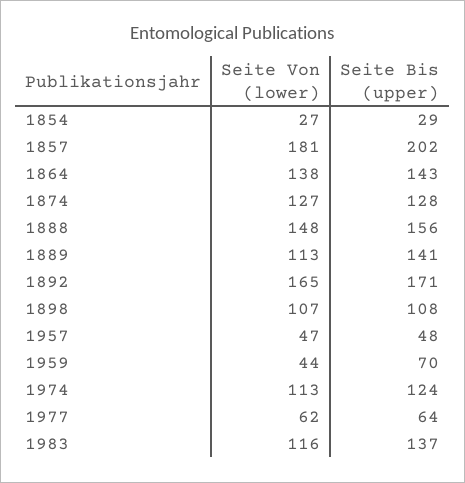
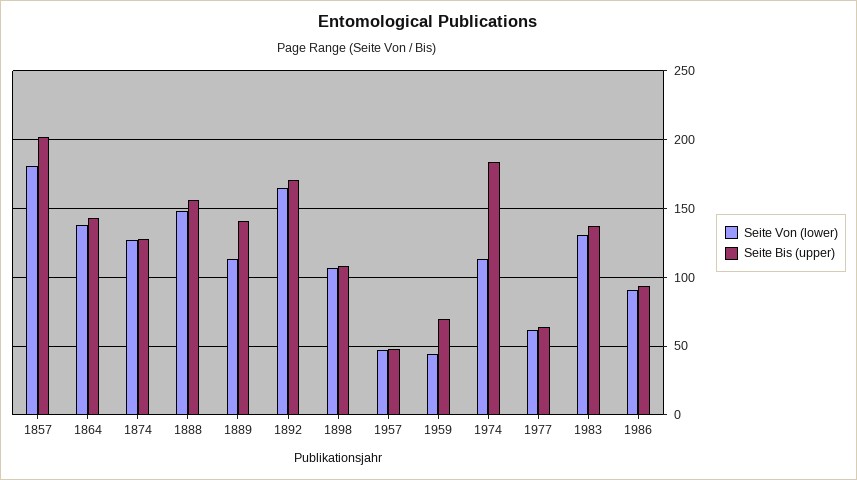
Seite Von (lower), 1854: 27 -> none
Seite Bis (upper), 1854: 29 -> none
Seite Bis (upper), 1974: 124 -> 185
Seite Von (lower), 1983: 116 -> 130
Seite Von (lower), 1986: none -> 90
Seite Bis (upper), 1986: none -> 95

